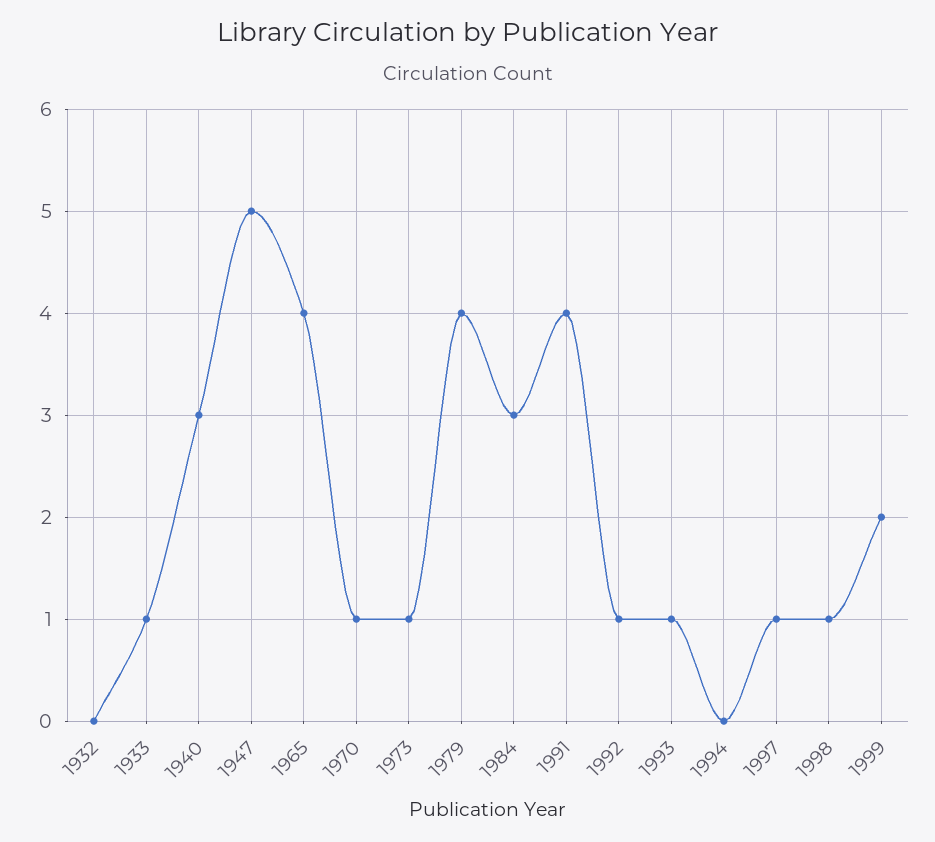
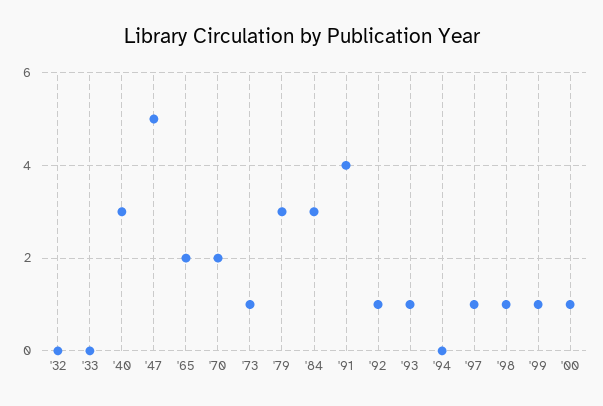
1933: 1 -> 0
1965: 4 -> 2
1970: 1 -> 2
1979: 4 -> 3
1999: 2 -> 1
'00: none -> 1

